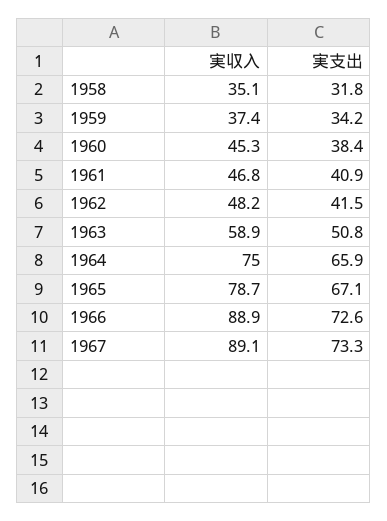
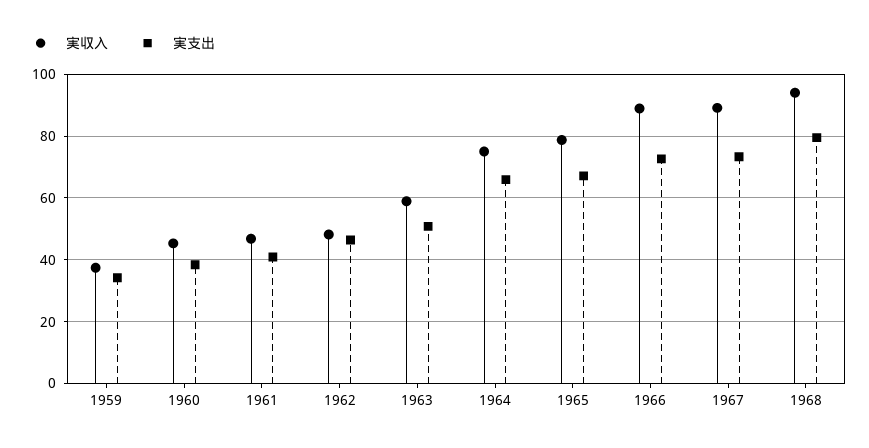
実収入, 1958: 35.1 -> none
実支出, 1958: 31.8 -> none
実支出, 1962: 41.5 -> 46
実収入, 1968: none -> 94
実支出, 1968: none -> 80

